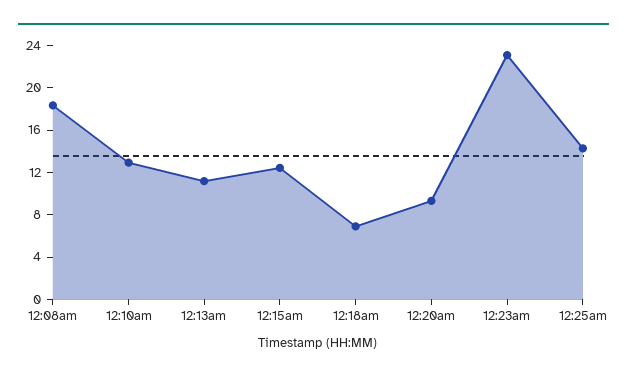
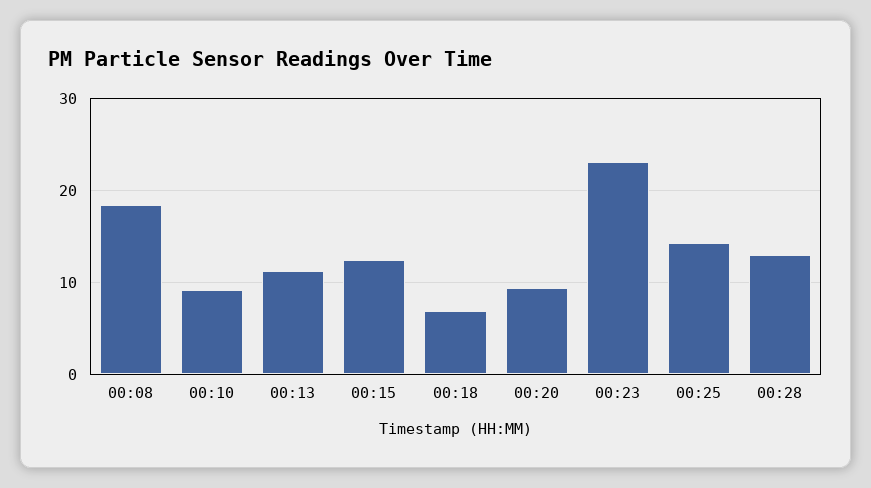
12:10am: 13 -> 9
00:28: none -> 13

